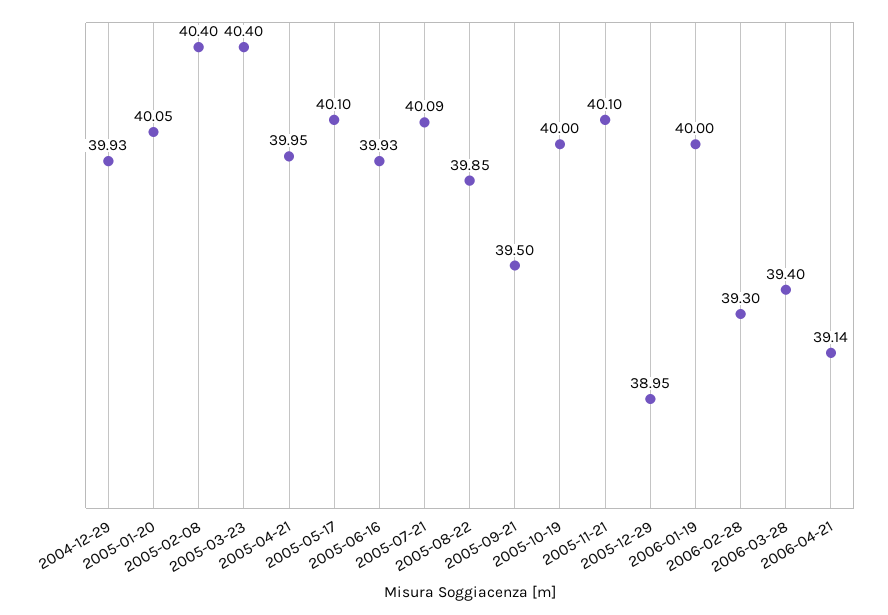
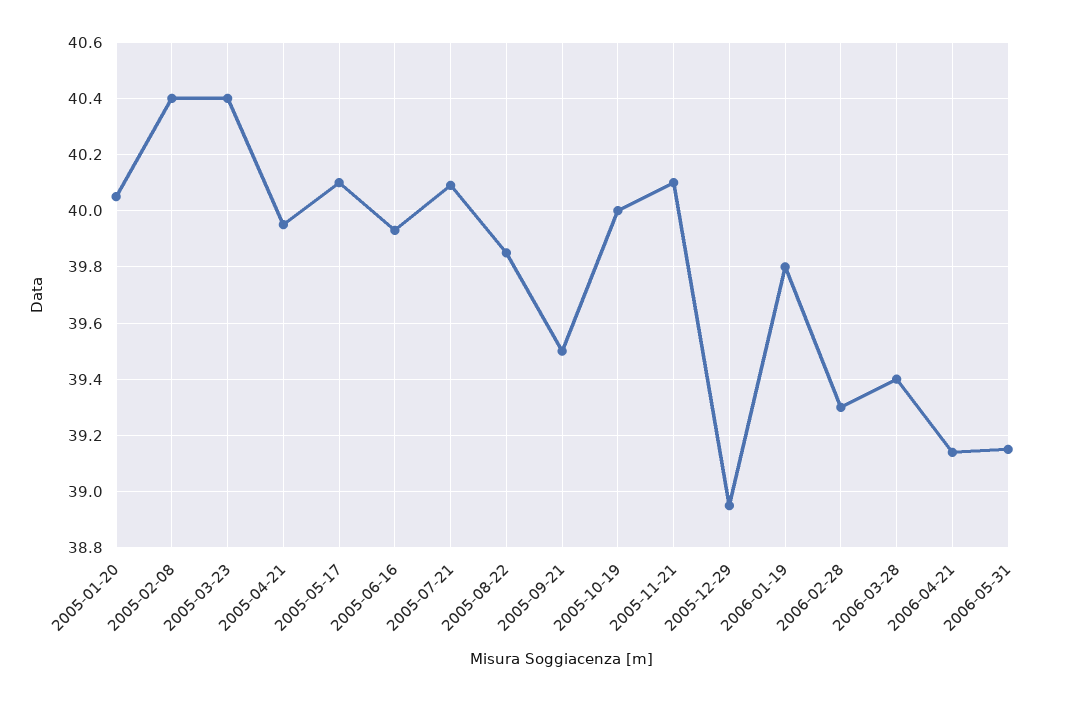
2004-12-29: 39.93 -> none
2006-01-19: 40 -> 39.8
2006-05-31: none -> 39.15

